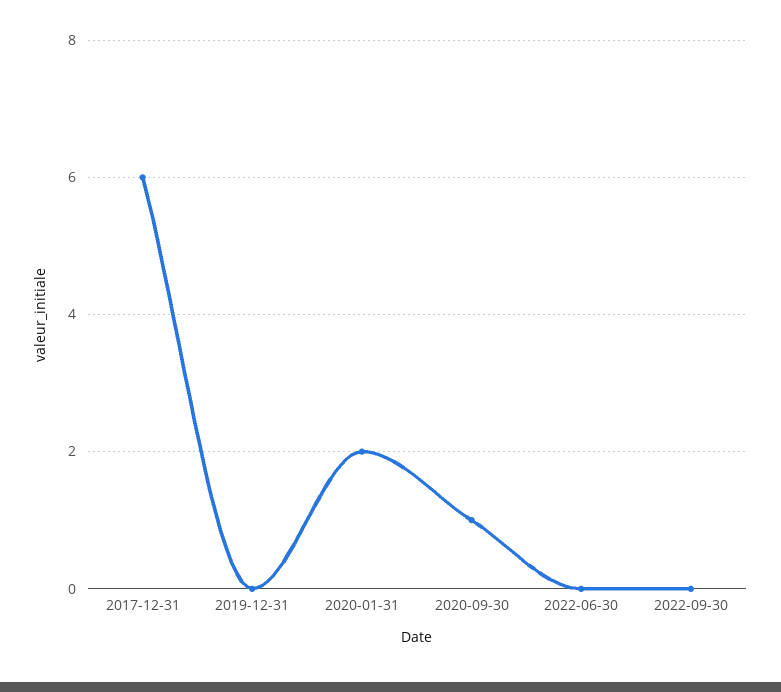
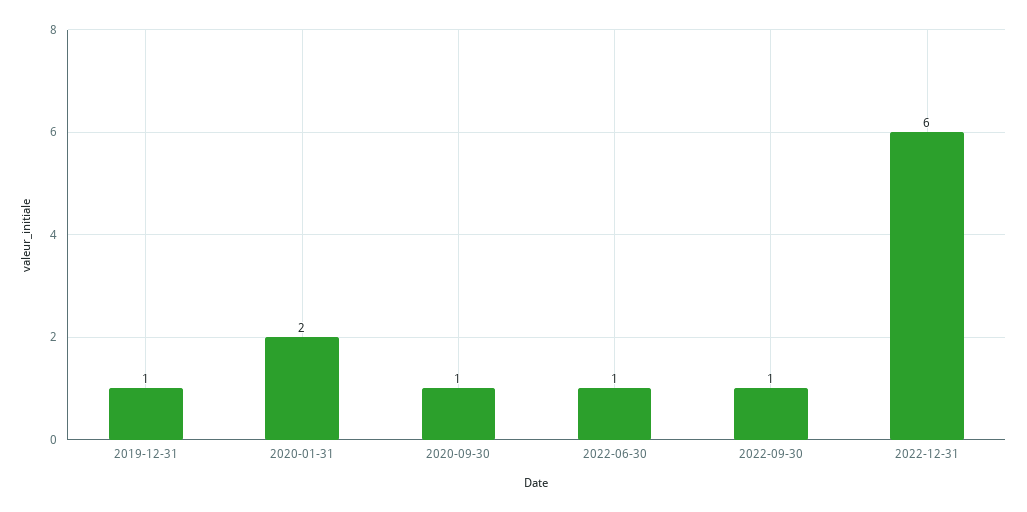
2017-12-31: 6 -> none
2019-12-31: 0 -> 1
2022-06-30: 0 -> 1
2022-09-30: 0 -> 1
2022-12-31: none -> 6

